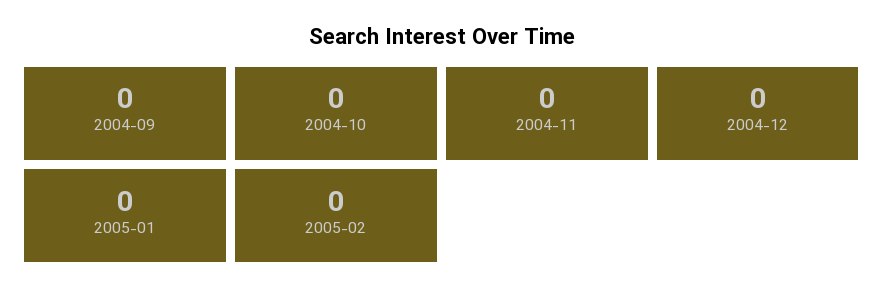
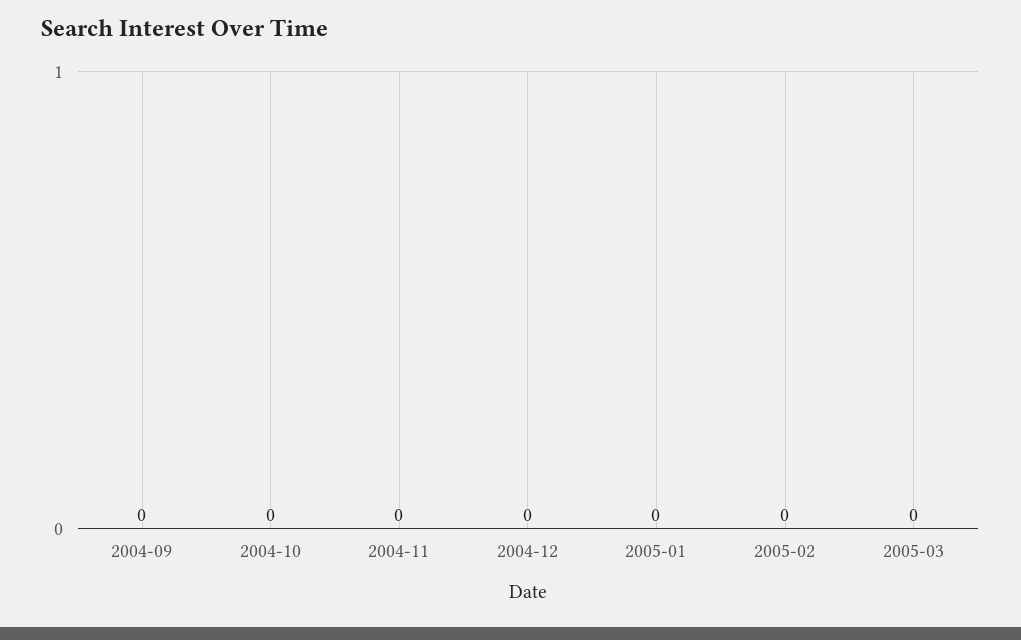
2005-03: none -> 0

